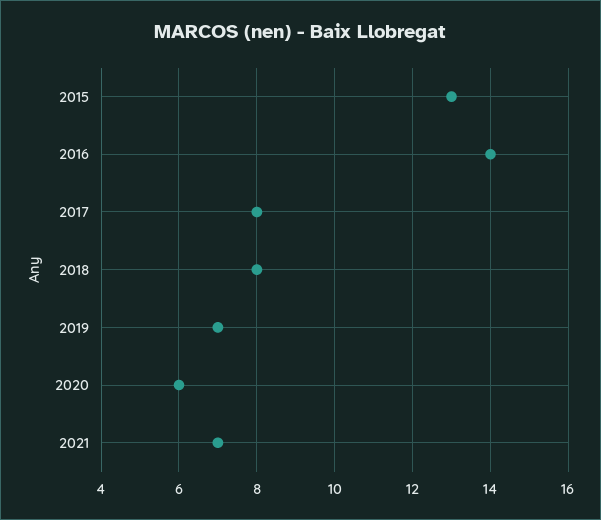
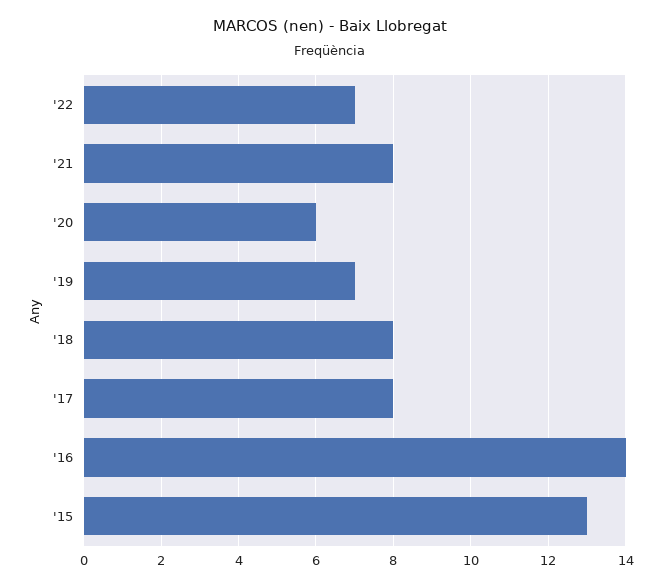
2021: 7 -> 8
'22: none -> 7

